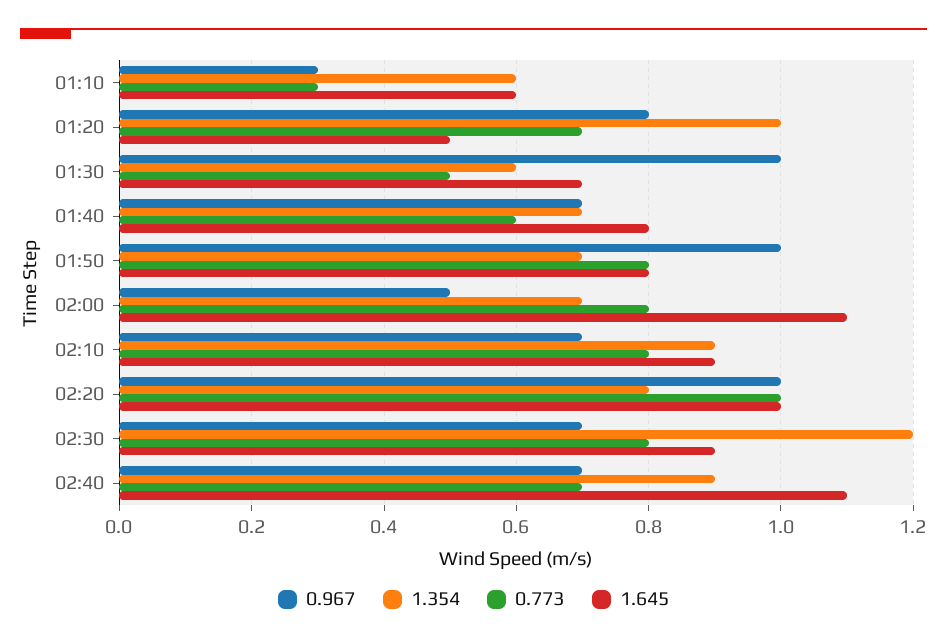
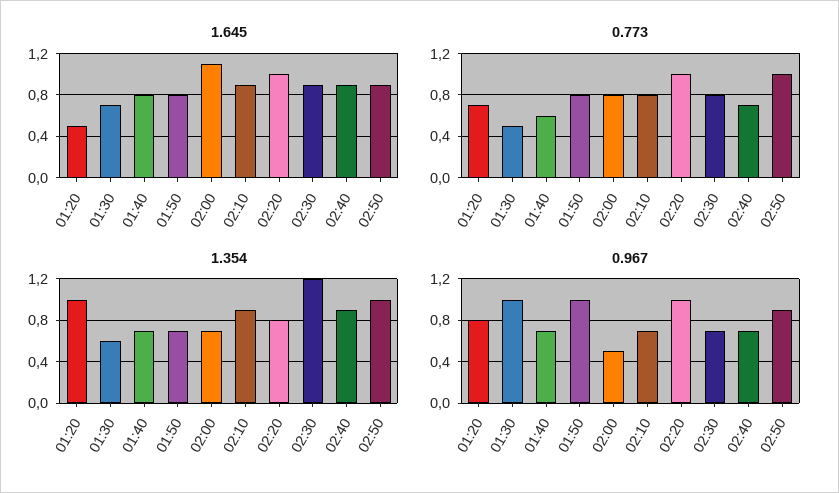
0.967, 01:10: 0.3 -> none
1.354, 01:10: 0.6 -> none
0.773, 01:10: 0.3 -> none
1.645, 01:10: 0.6 -> none
1.645, 02:40: 1.1 -> 0.9
1.645, 02:50: none -> 0.9
0.773, 02:50: none -> 1
1.354, 02:50: none -> 1
0.967, 02:50: none -> 0.9

